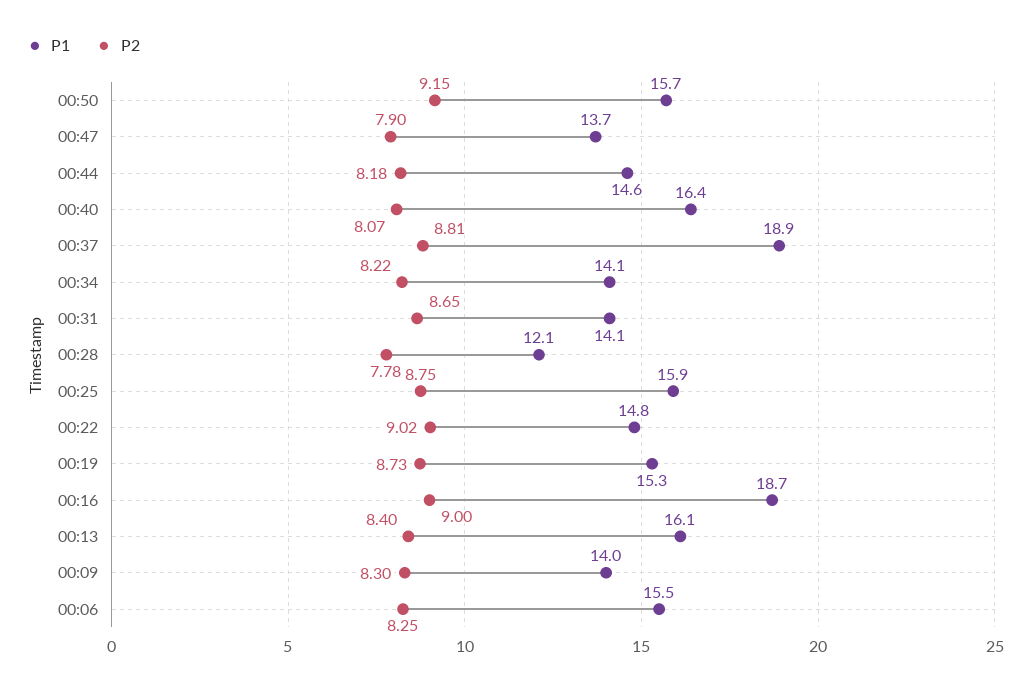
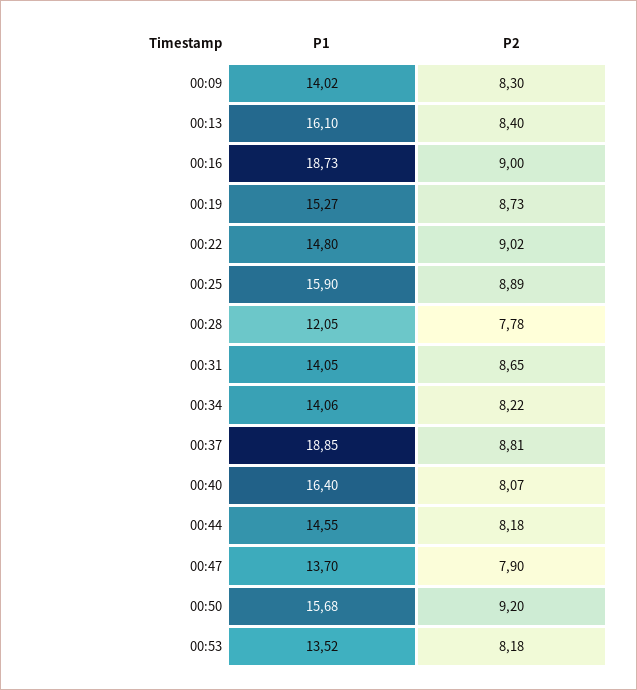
P2, 00:50: 9.15 -> 9.2
P2, 00:25: 8.75 -> 8.89
P1, 00:06: 15.5 -> none
P2, 00:06: 8.25 -> none
P1, 00:53: none -> 13.52
P2, 00:53: none -> 8.18

